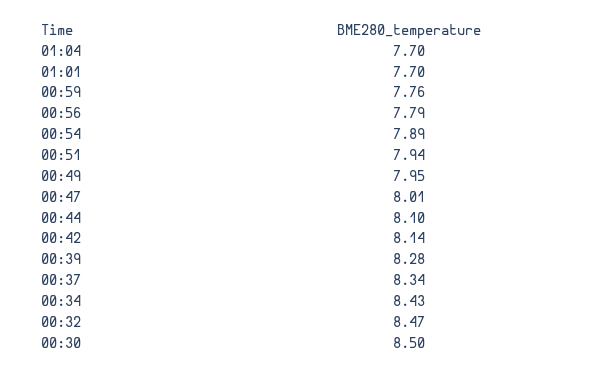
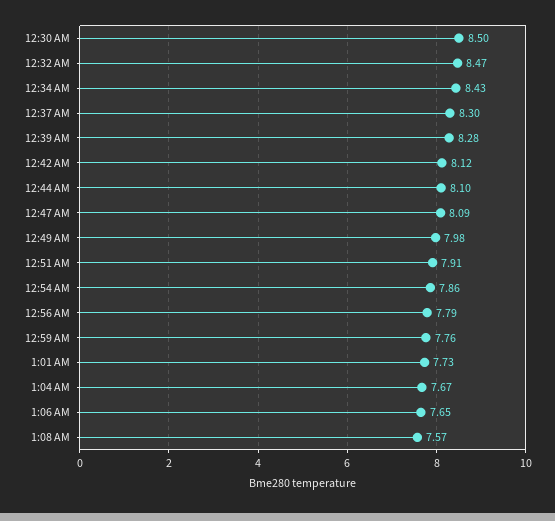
01:04: 7.7 -> 7.67
01:01: 7.7 -> 7.73
00:54: 7.89 -> 7.86
00:51: 7.94 -> 7.91
00:49: 7.95 -> 7.98
00:47: 8.01 -> 8.09
00:42: 8.14 -> 8.12
00:37: 8.34 -> 8.3
1:06 AM: none -> 7.65
1:08 AM: none -> 7.57

